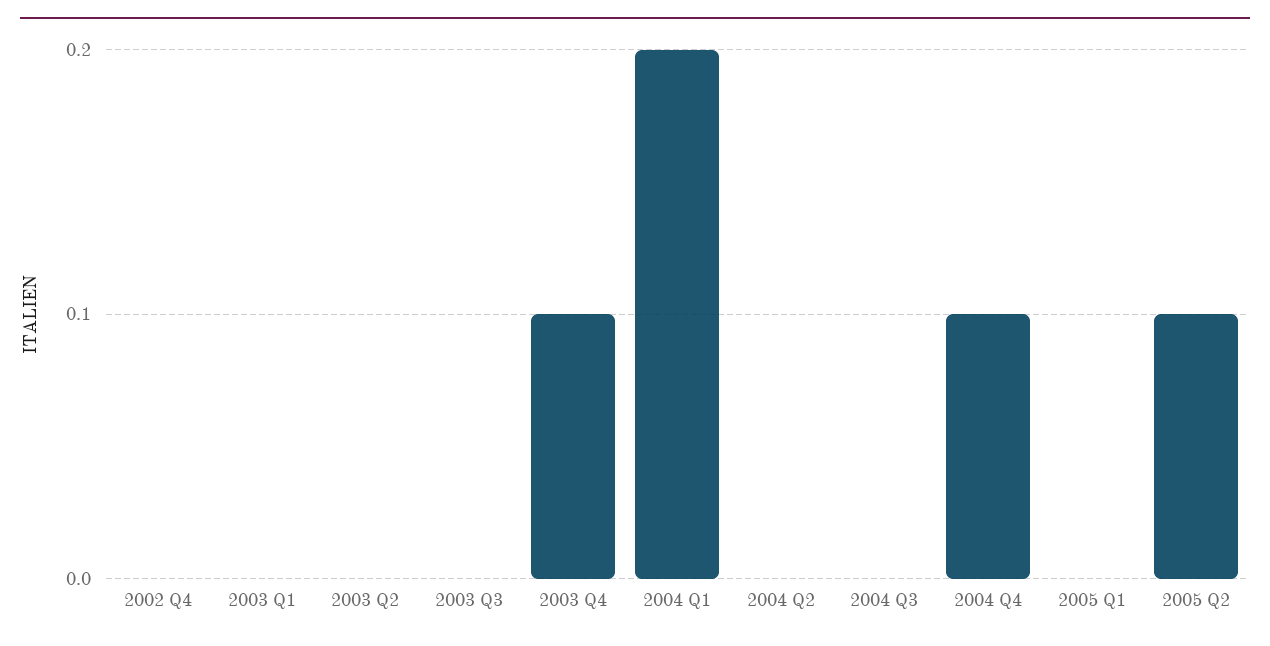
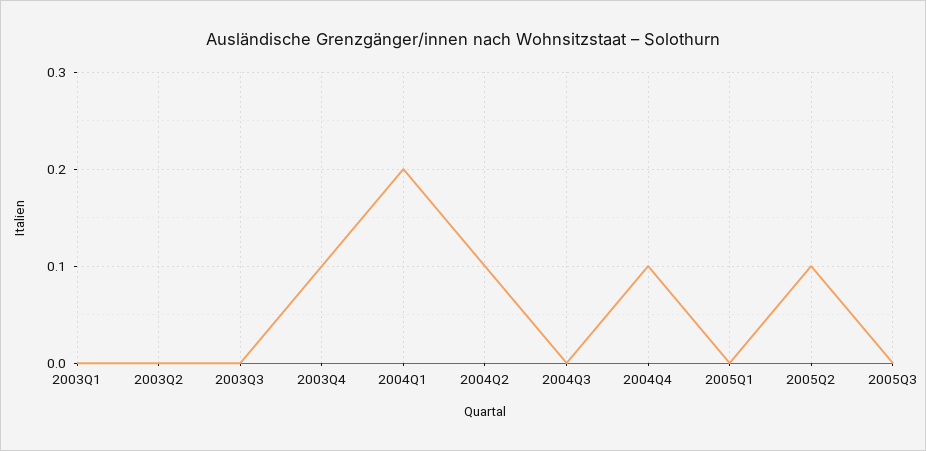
2002 Q4: 0 -> none
2004 Q2: 0 -> 0.1
2005Q3: none -> 0

